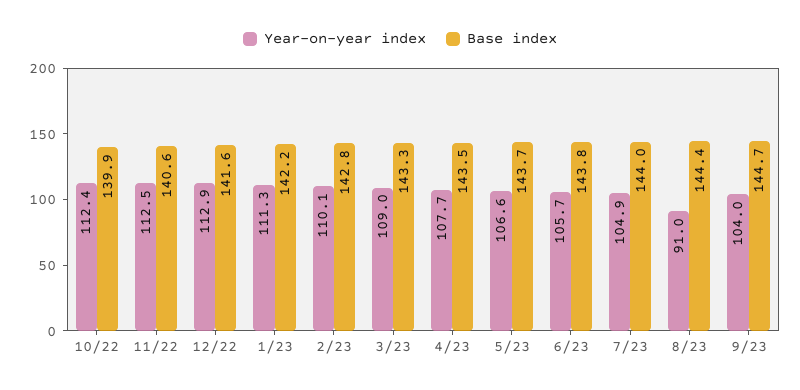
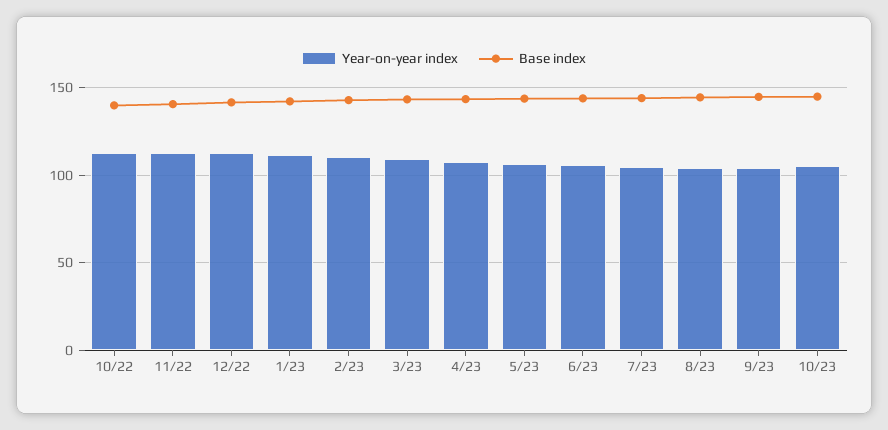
Year-on-year index, 8/23: 91 -> 105
Year-on-year index, 10/23: none -> 105
Base index, 10/23: none -> 145

